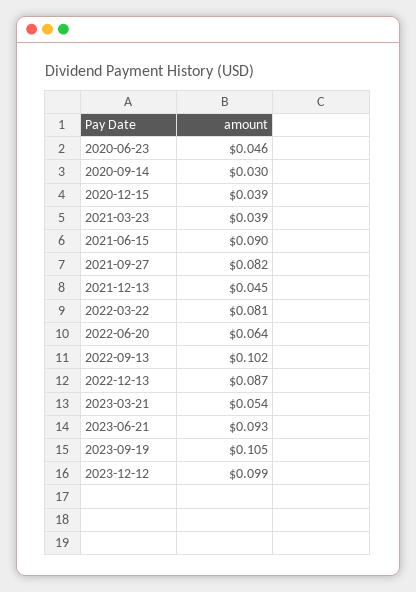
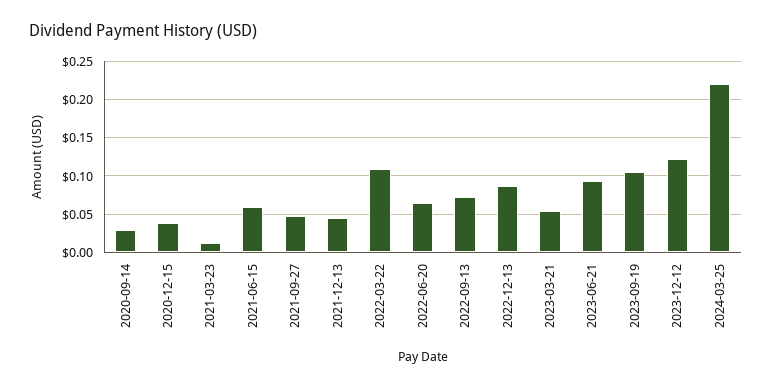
2020-06-23: 0.046 -> none
2021-03-23: 0.039 -> 0.01
2021-06-15: 0.09 -> 0.06
2021-09-27: 0.082 -> 0.05
2022-03-22: 0.081 -> 0.11
2022-09-13: 0.102 -> 0.07
2023-12-12: 0.099 -> 0.12
2024-03-25: none -> 0.22

